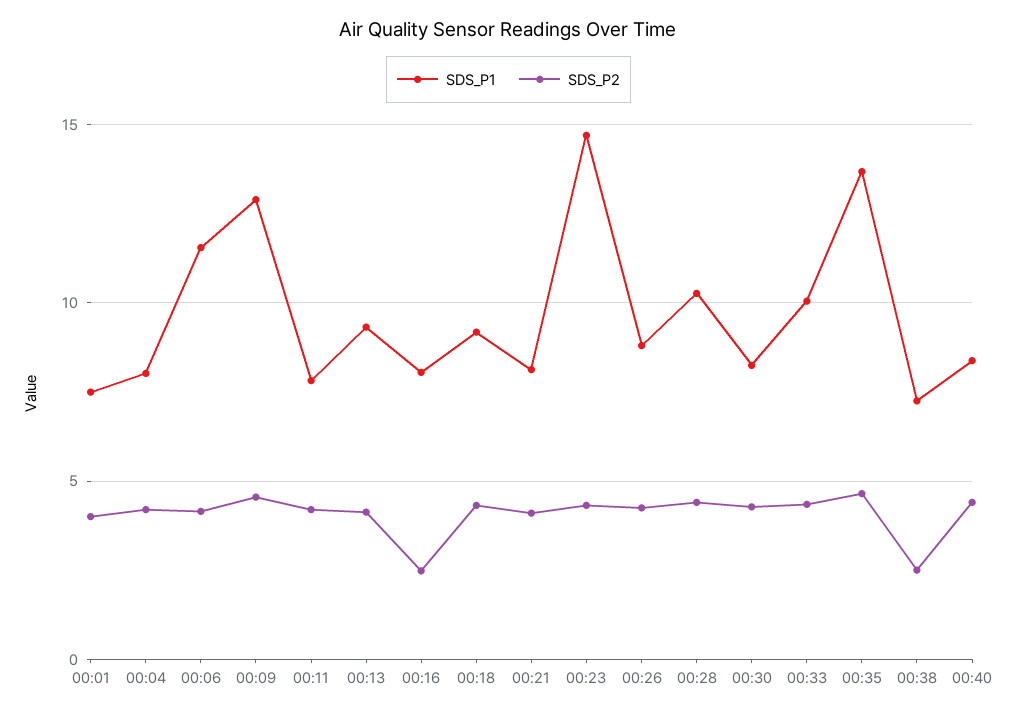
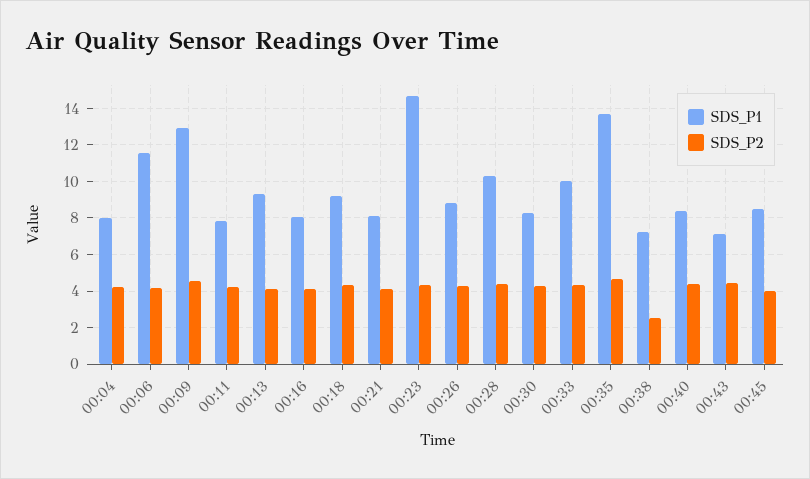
SDS_P1, 00:01: 7.5 -> none
SDS_P2, 00:01: 4 -> none
SDS_P2, 00:16: 2.5 -> 4
SDS_P1, 00:43: none -> 7
SDS_P2, 00:43: none -> 4.5
SDS_P1, 00:45: none -> 8.5
SDS_P2, 00:45: none -> 4

